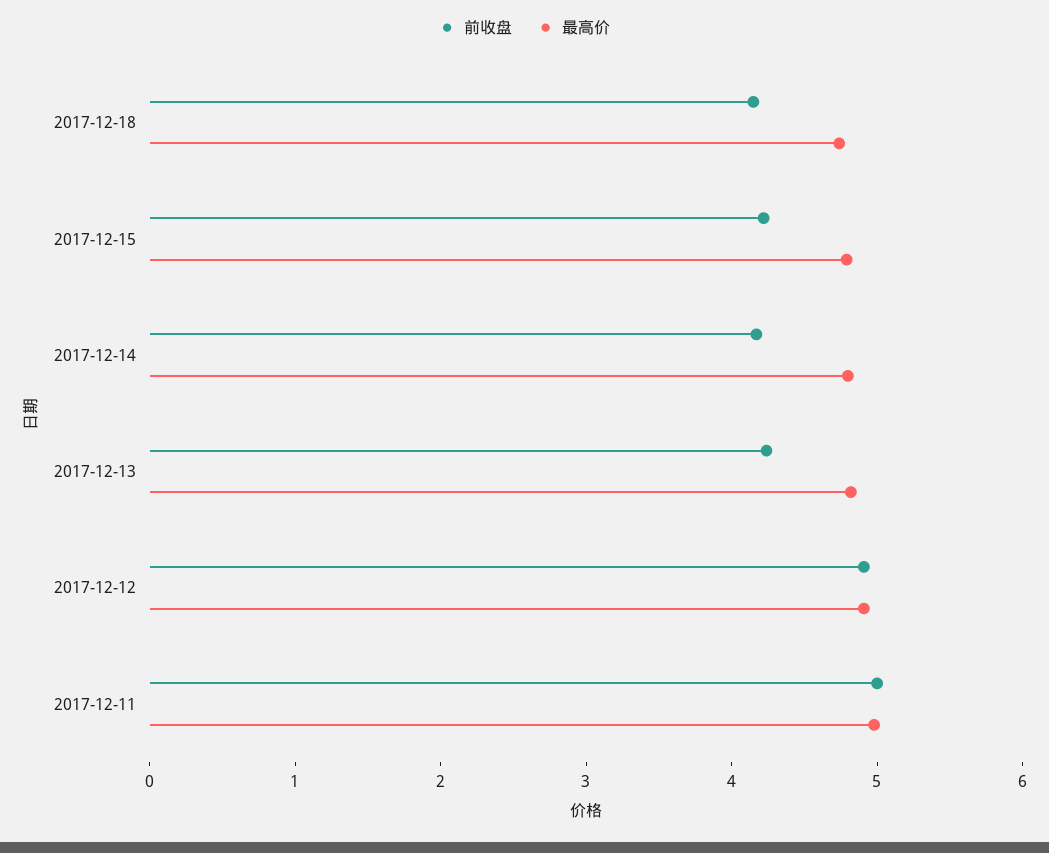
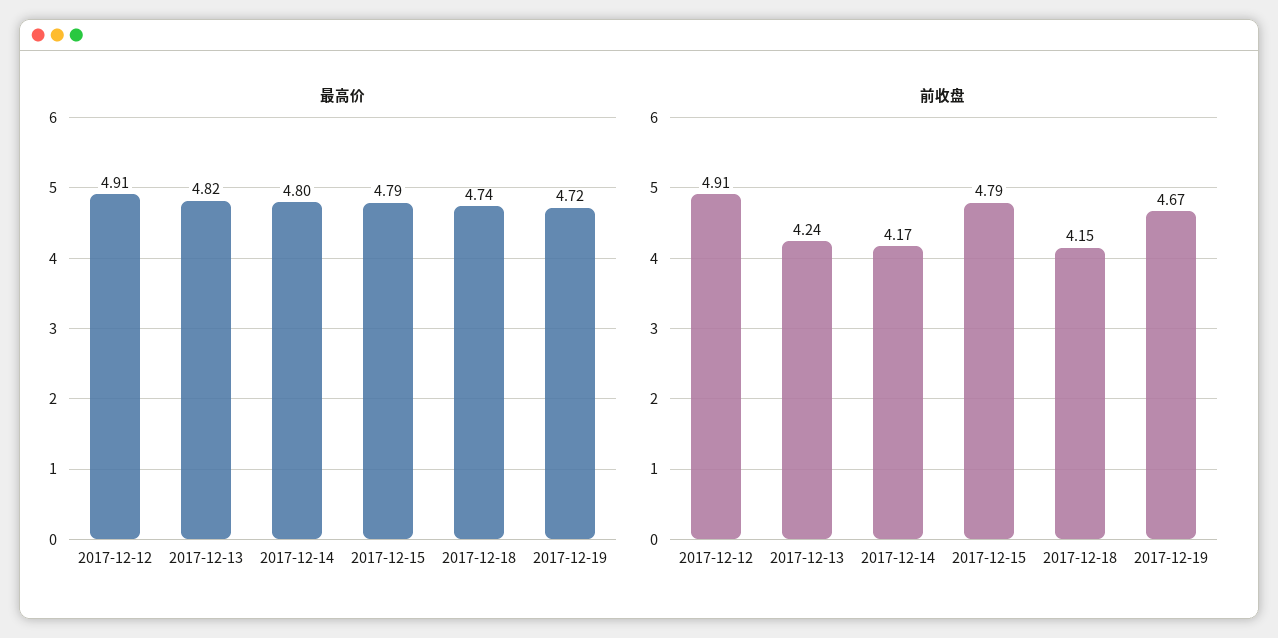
前收盘, 2017-12-15: 4.2 -> 4.79
前收盘, 2017-12-11: 5 -> none
最高价, 2017-12-11: 5 -> none
最高价, 2017-12-19: none -> 4.72
前收盘, 2017-12-19: none -> 4.67

